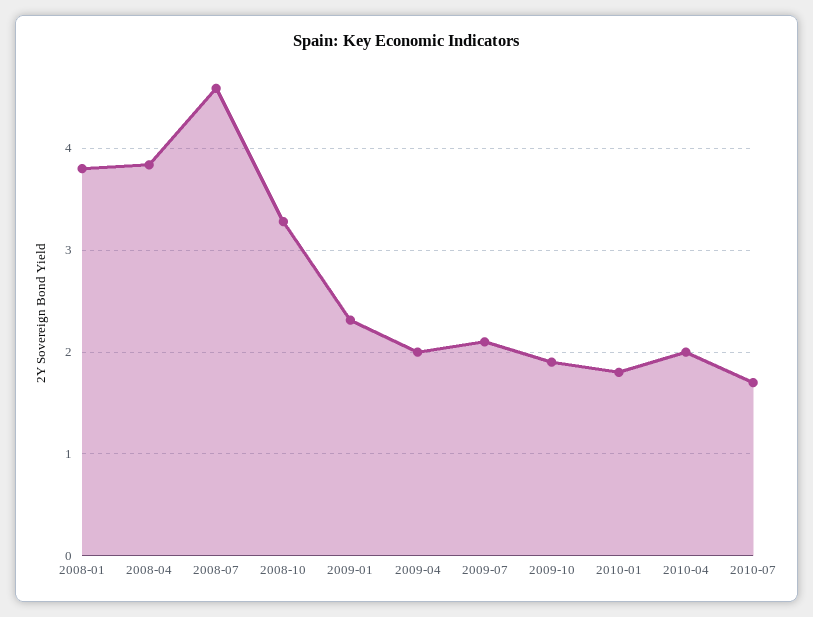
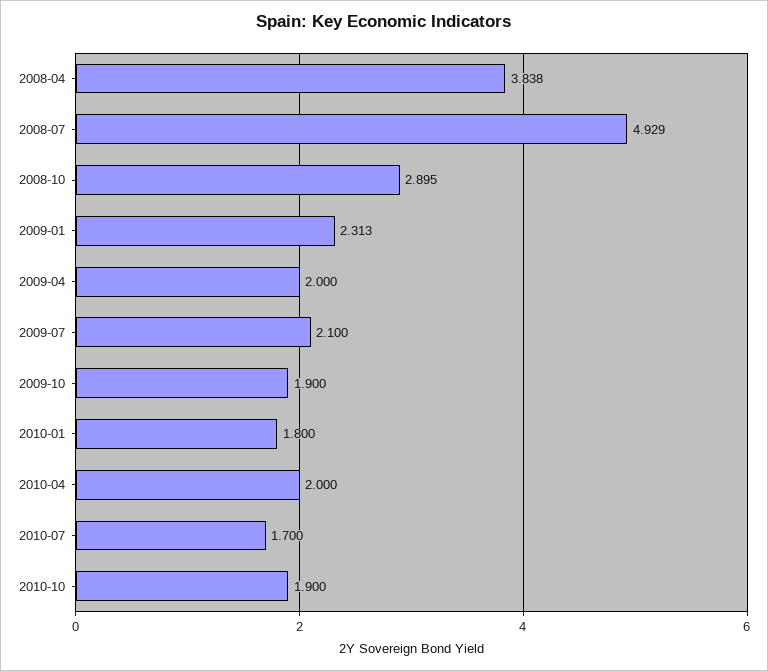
2008-01: 3.8 -> none
2008-07: 4.6 -> 4.929
2008-10: 3.3 -> 2.895
2010-10: none -> 1.9

